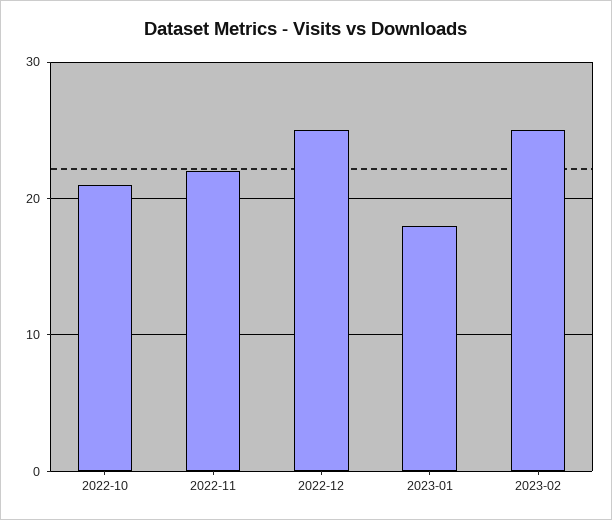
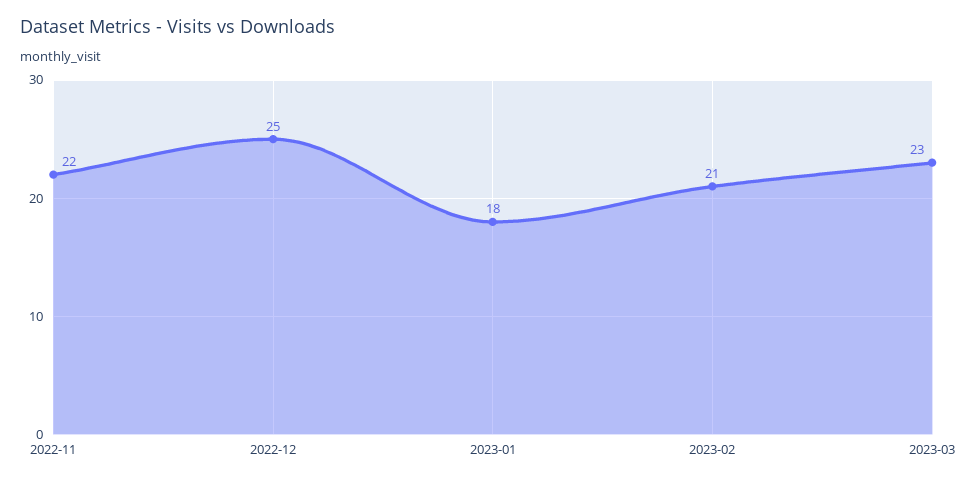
2022-10: 21 -> none
2023-02: 25 -> 21
2023-03: none -> 23

